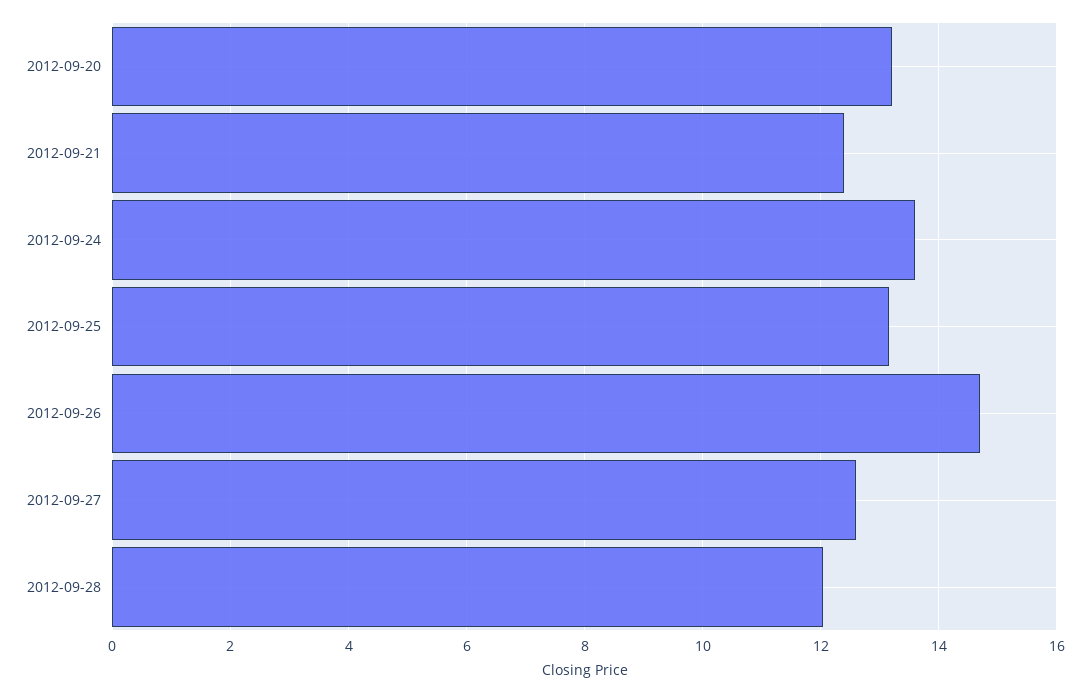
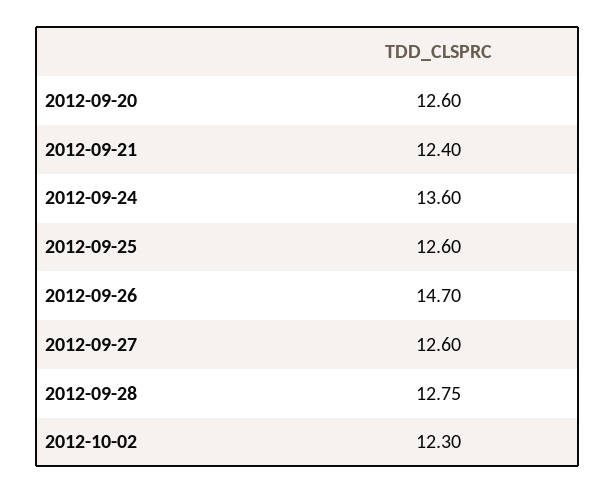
2012-09-20: 13.2 -> 12.6
2012-09-25: 13.2 -> 12.6
2012-09-28: 12 -> 12.75
2012-10-02: none -> 12.3

